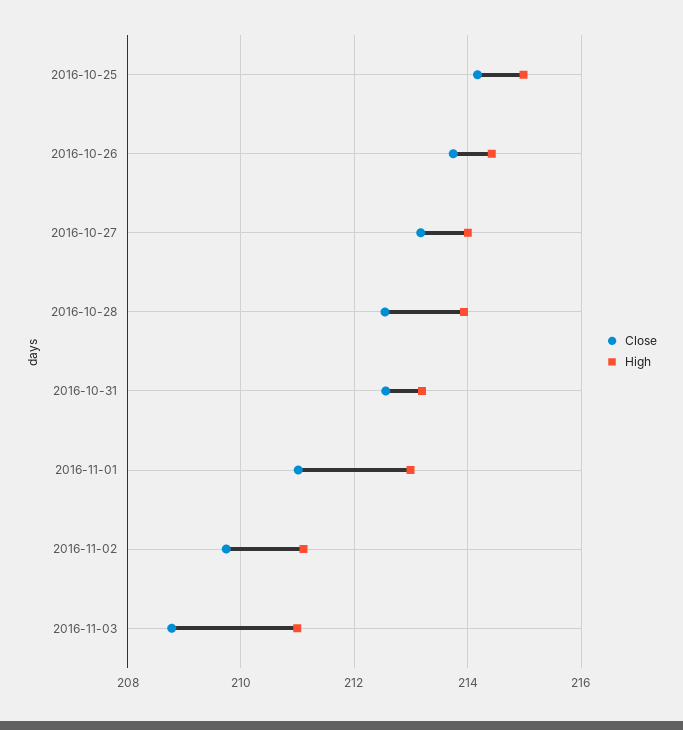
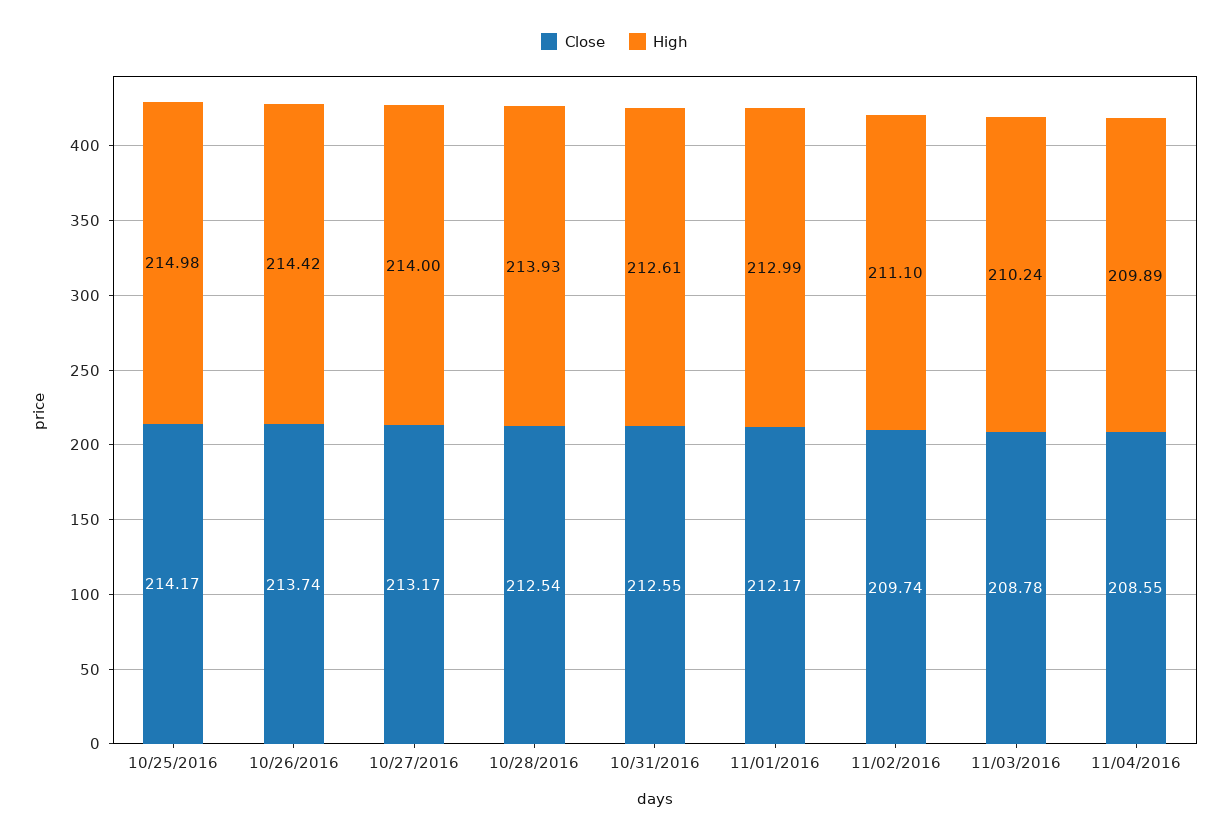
High, 2016-10-31: 213.2 -> 212.61
Close, 2016-11-01: 211 -> 212.17
High, 2016-11-03: 211 -> 210.24
Close, 11/04/2016: none -> 208.55
High, 11/04/2016: none -> 209.89

